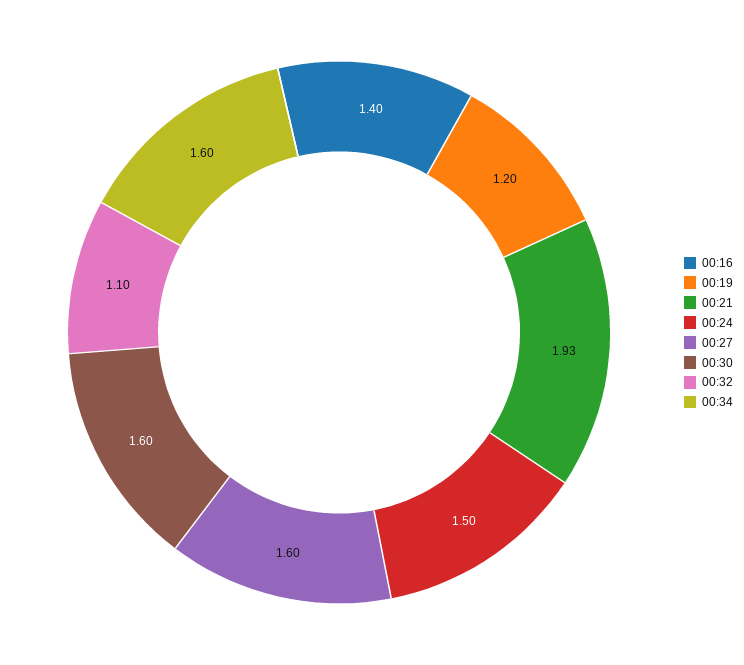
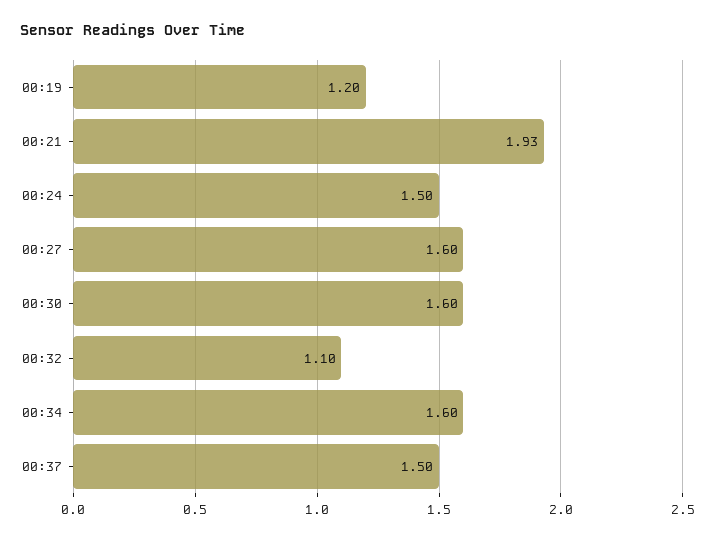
00:16: 1.4 -> none
00:37: none -> 1.5

